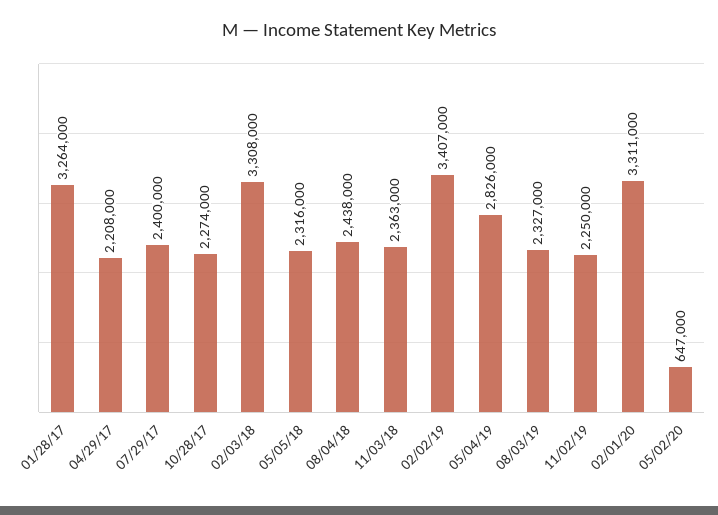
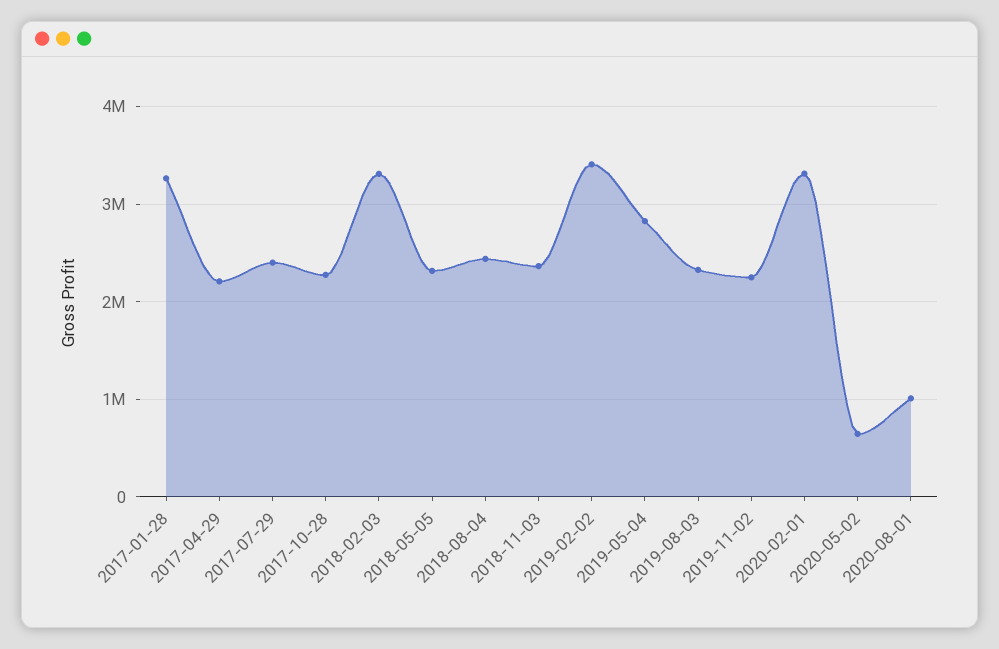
2020-08-01: none -> 1000000

